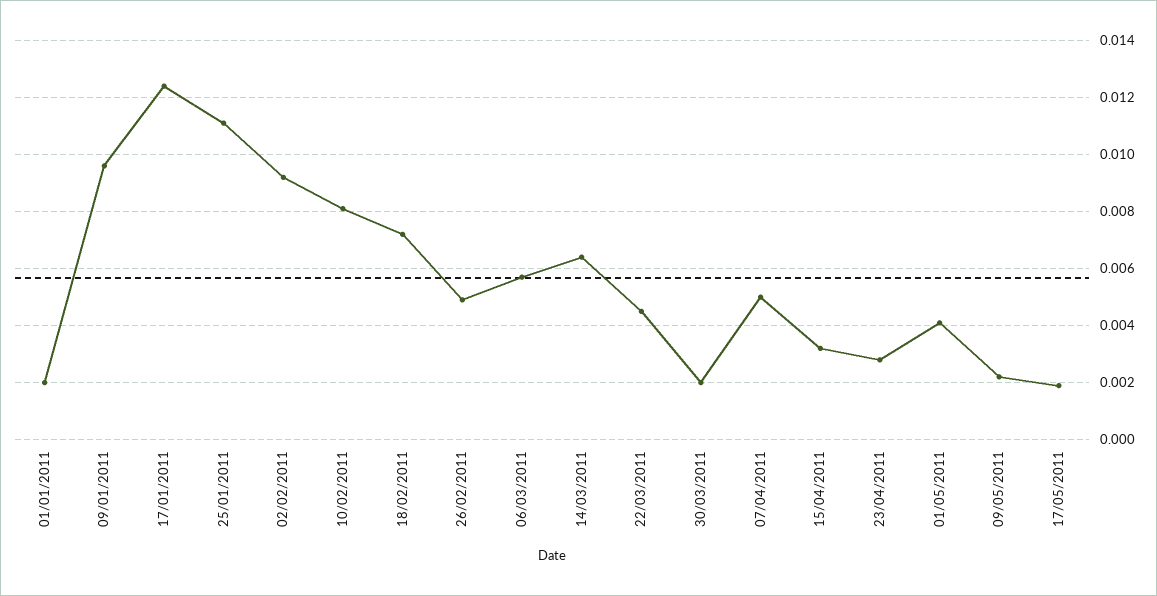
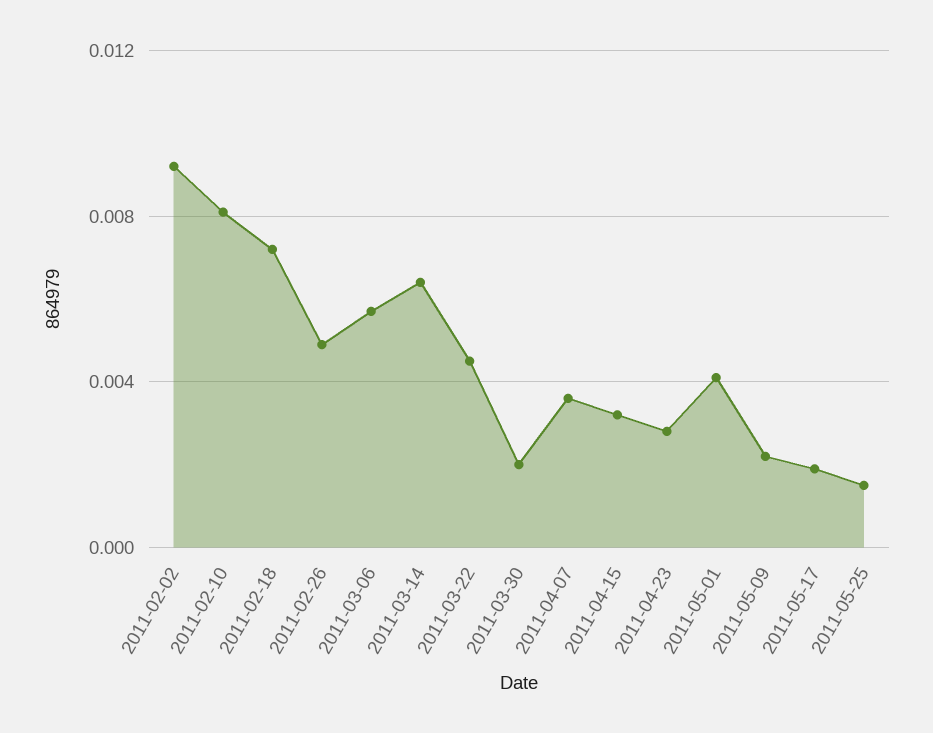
01/01/2011: 0.002 -> none
09/01/2011: 0.0095 -> none
17/01/2011: 0.0125 -> none
25/01/2011: 0.011 -> none
07/04/2011: 0.005 -> 0.0035
2011-05-25: none -> 0.0015

